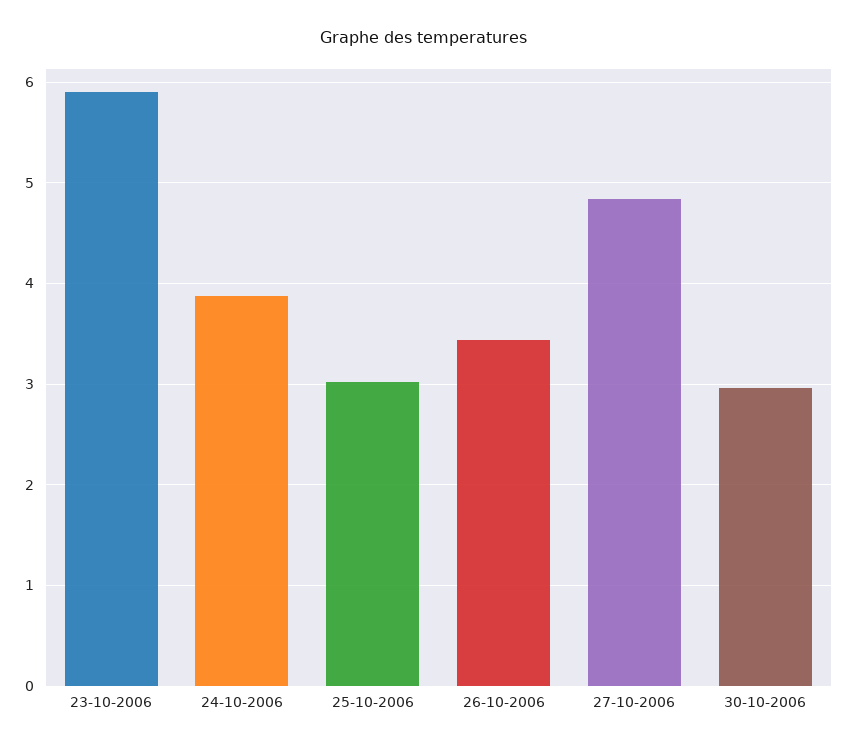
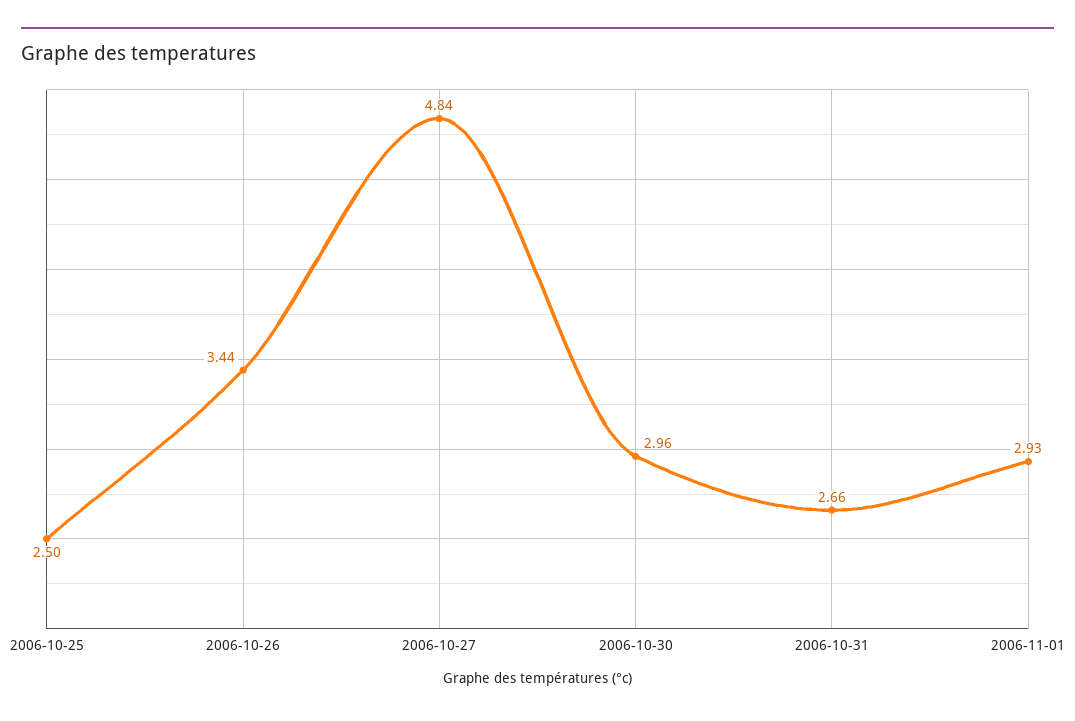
23-10-2006: 5.9 -> none
24-10-2006: 3.9 -> none
25-10-2006: 3 -> 2.5
2006-10-31: none -> 2.66
2006-11-01: none -> 2.93

